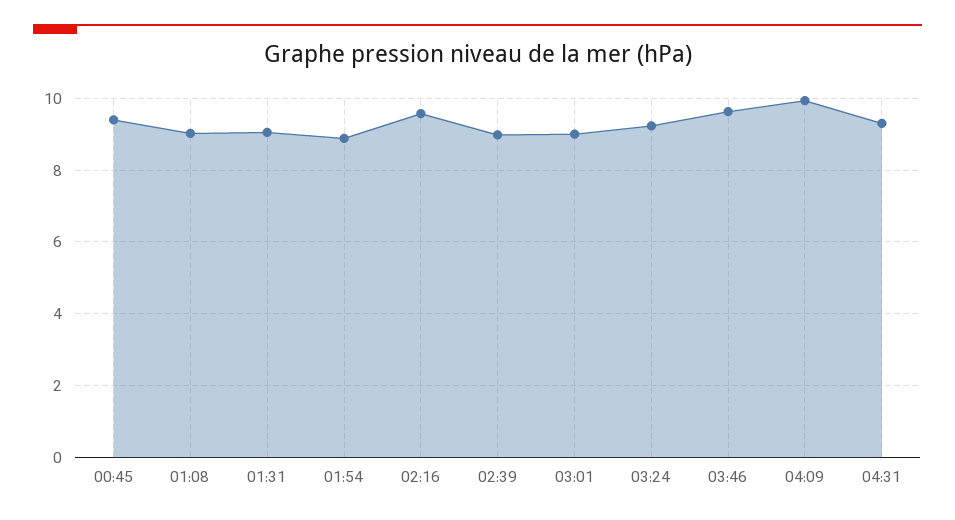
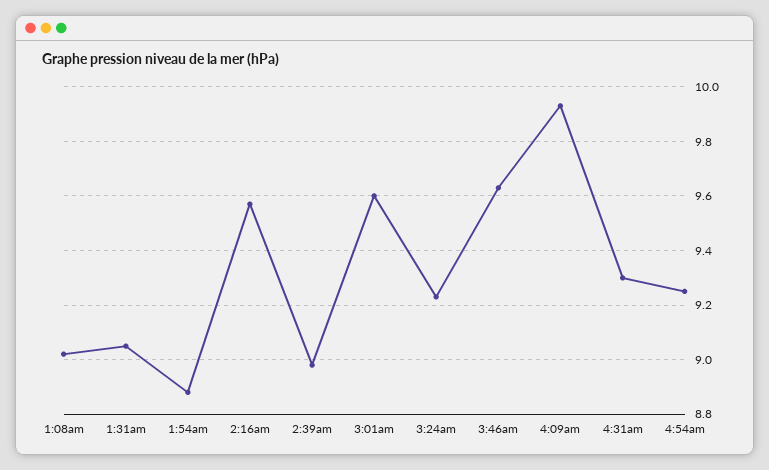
00:45: 9.4 -> none
03:01: 9 -> 9.6
4:54am: none -> 9.25

